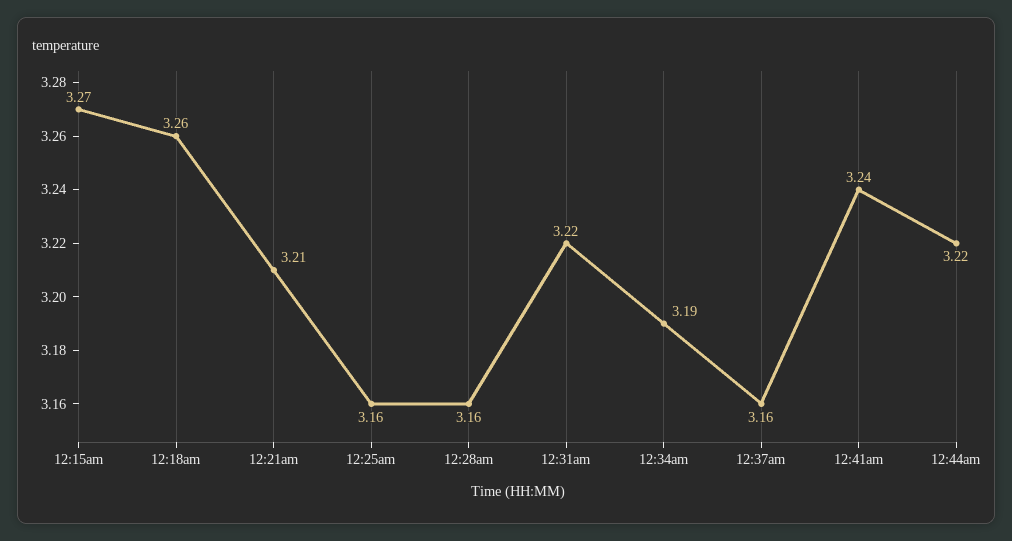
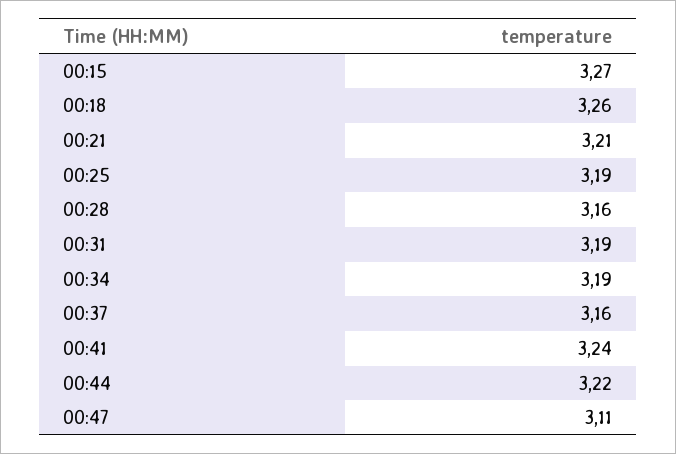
12:25am: 3.16 -> 3.19
12:31am: 3.22 -> 3.19
00:47: none -> 3.11

